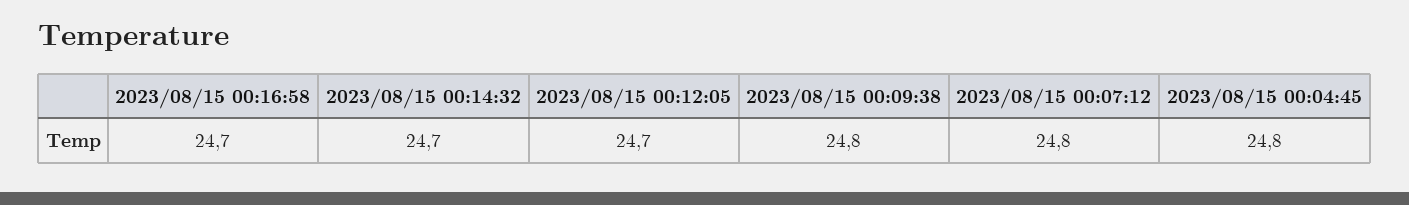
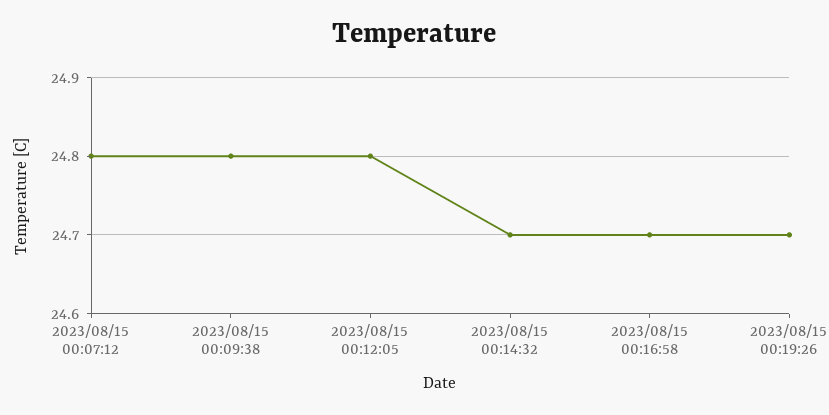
2023/08/15 00:12:05: 24.7 -> 24.8
2023/08/15 00:04:45: 24.8 -> none
2023/08/15 00:19:26: none -> 24.7

